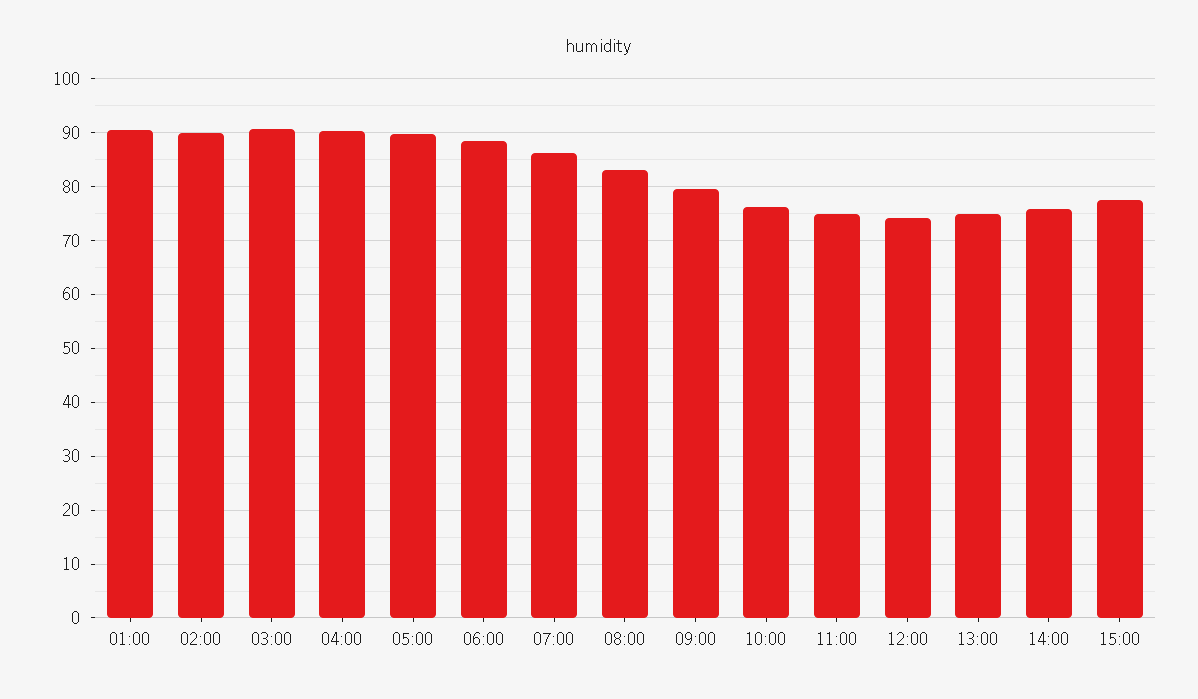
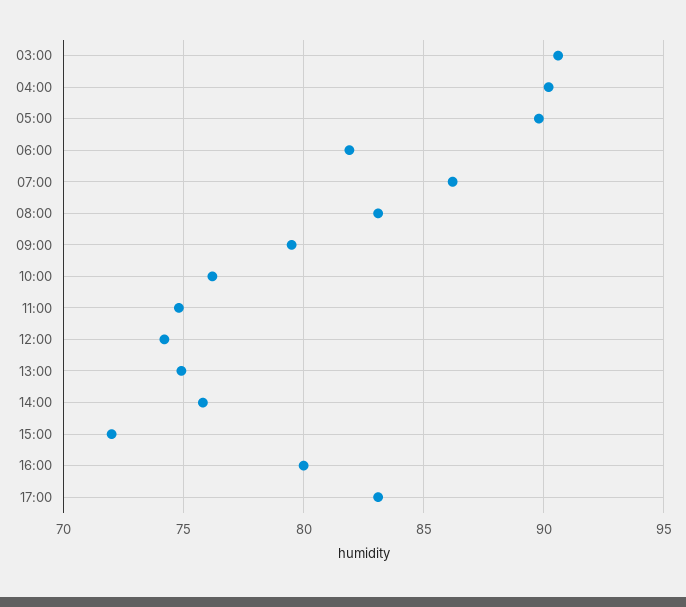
01:00: 90 -> none
02:00: 90 -> none
06:00: 88 -> 82
15:00: 78 -> 72
16:00: none -> 80
17:00: none -> 83

